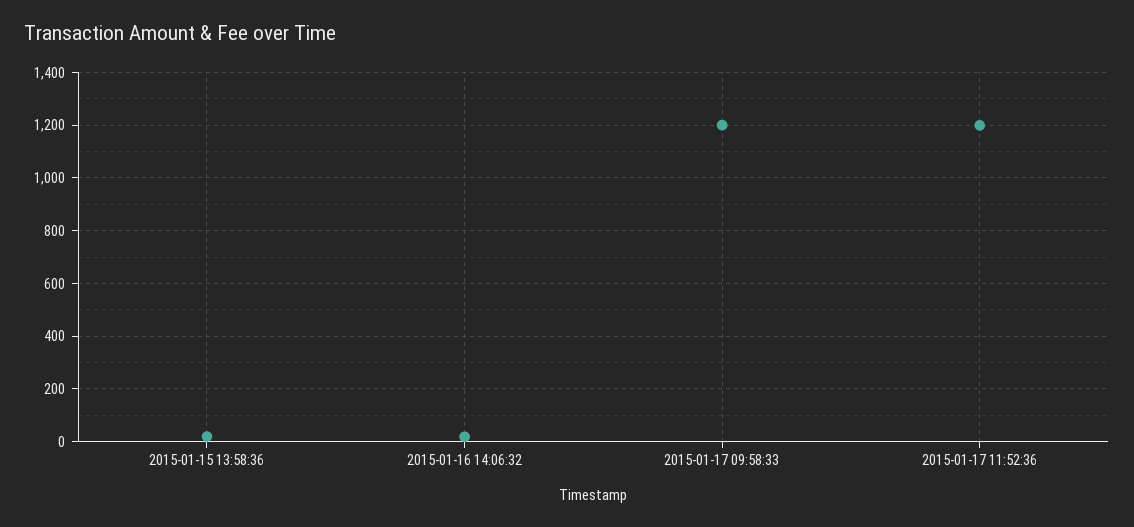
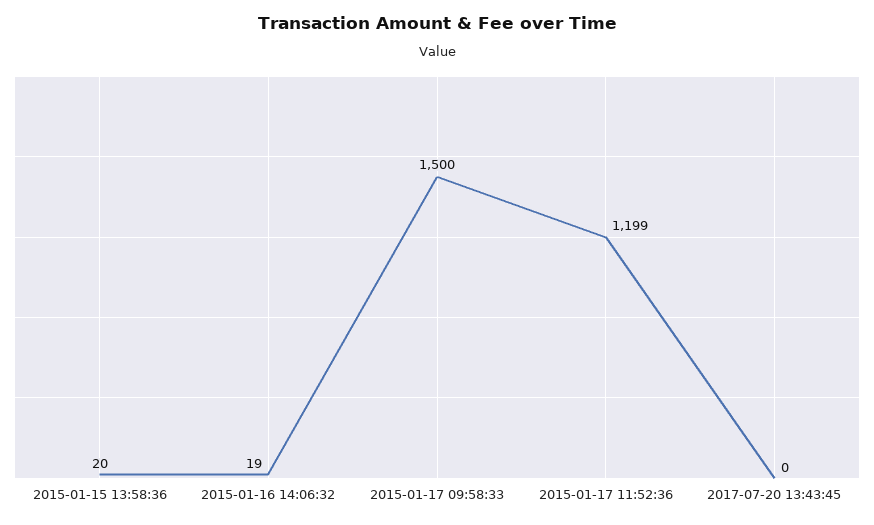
2015-01-17 09:58:33: 1200 -> 1500
2017-07-20 13:43:45: none -> 0

